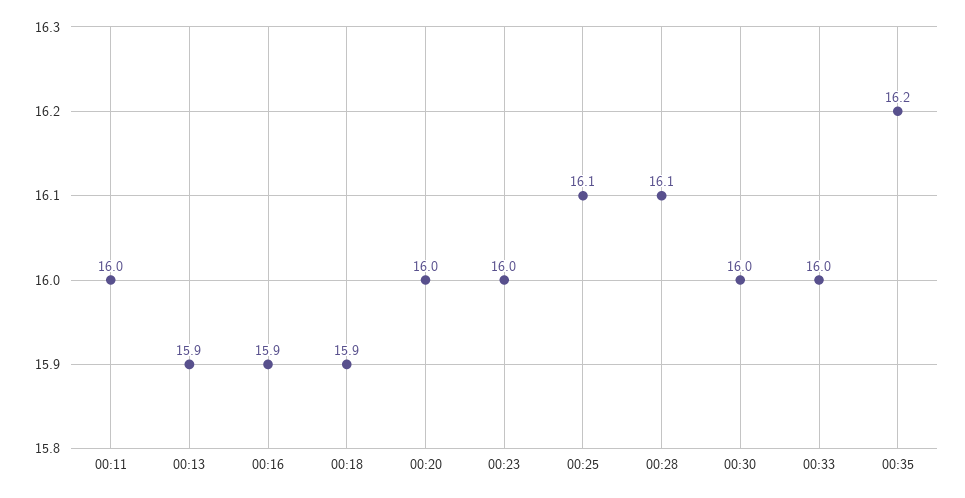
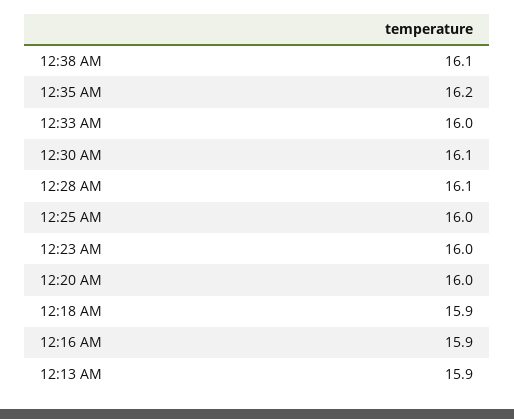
00:11: 16 -> none
00:25: 16.1 -> 16
00:30: 16 -> 16.1
12:38 AM: none -> 16.1

